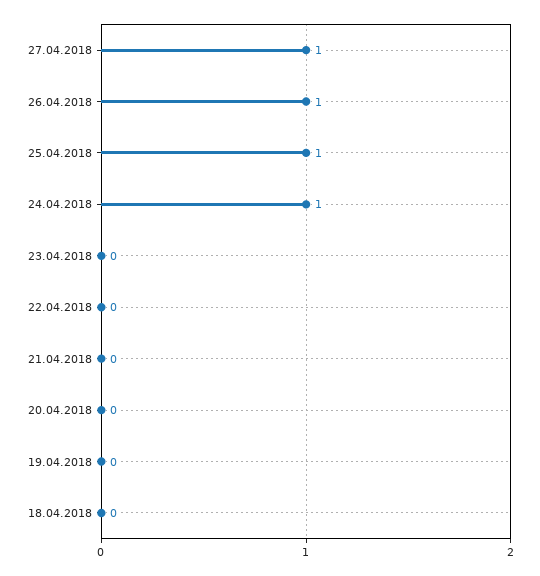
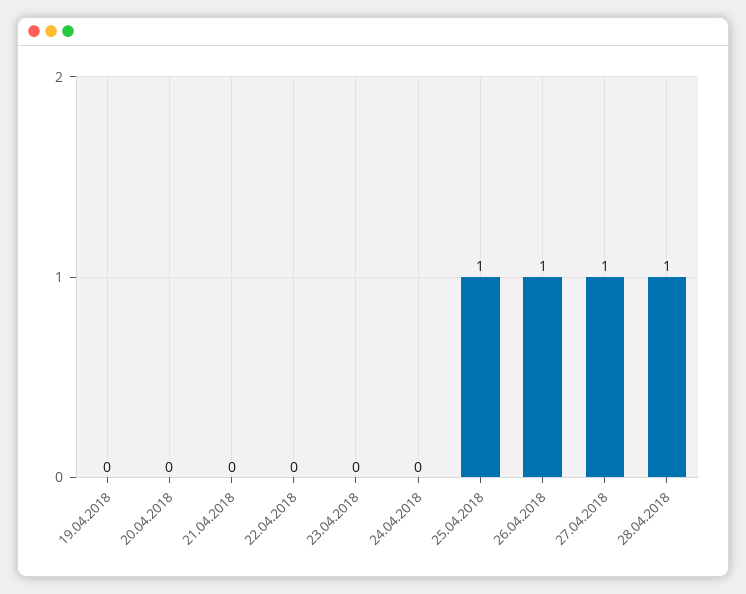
24.04.2018: 1 -> 0
18.04.2018: 0 -> none
28.04.2018: none -> 1

